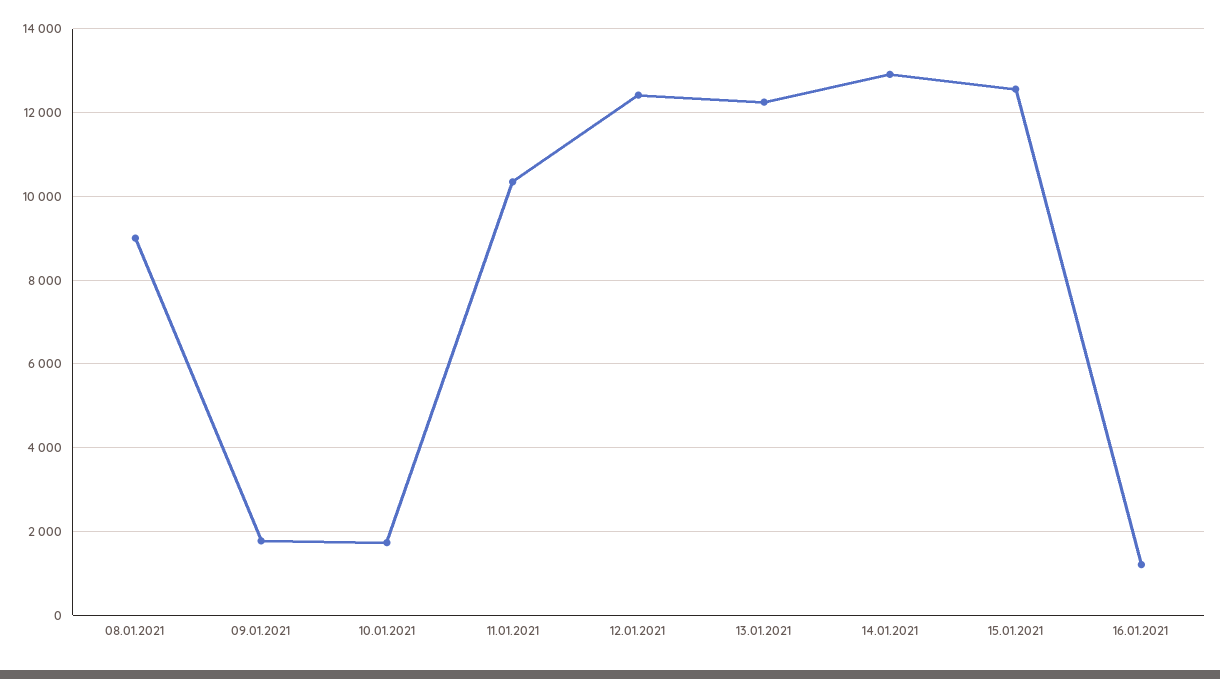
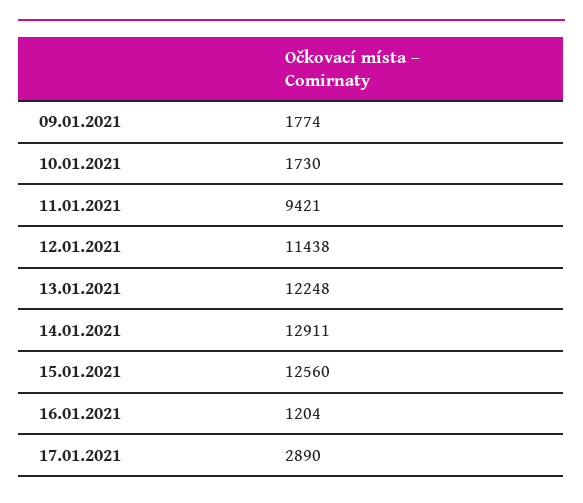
08.01.2021: 9000 -> none
11.01.2021: 10400 -> 9421
12.01.2021: 12400 -> 11438
17.01.2021: none -> 2890

